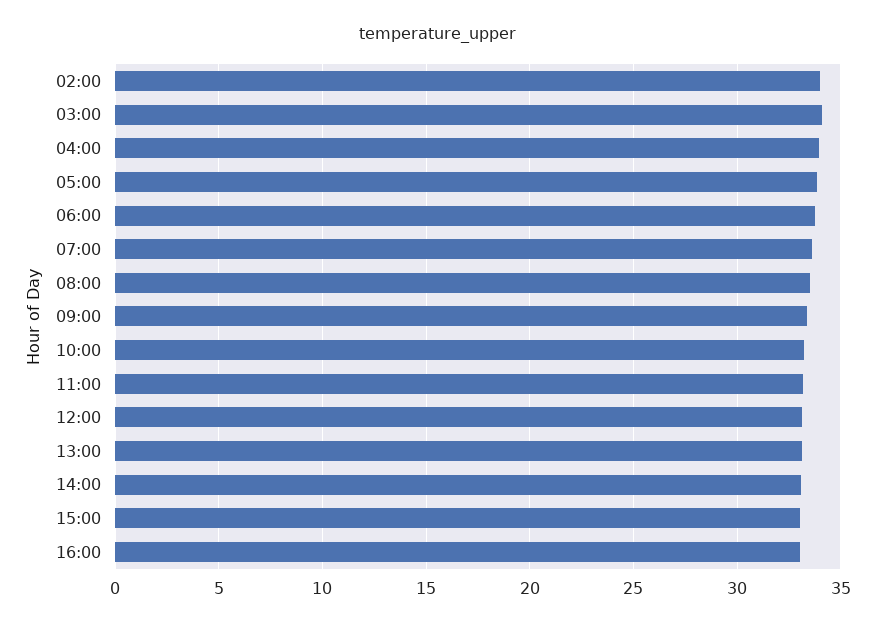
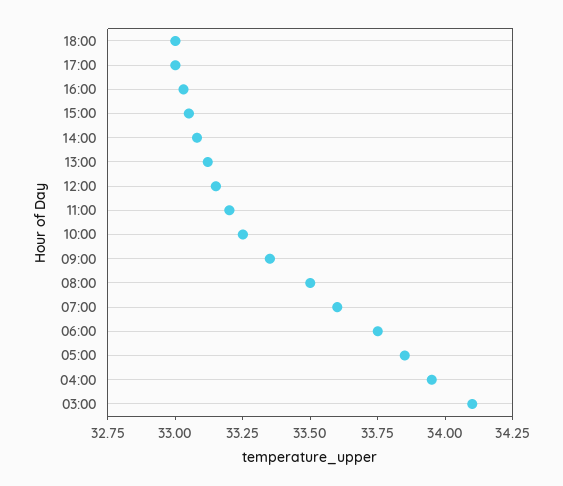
02:00: 34 -> none
18:00: none -> 33
17:00: none -> 33

